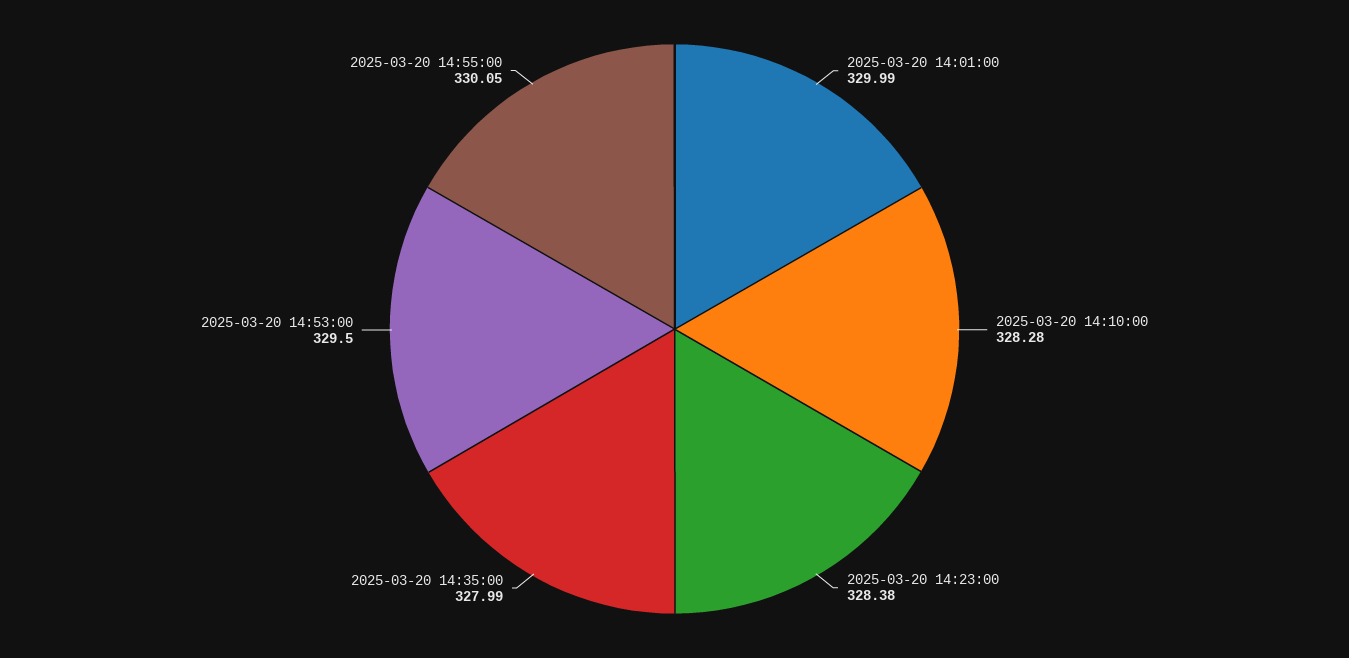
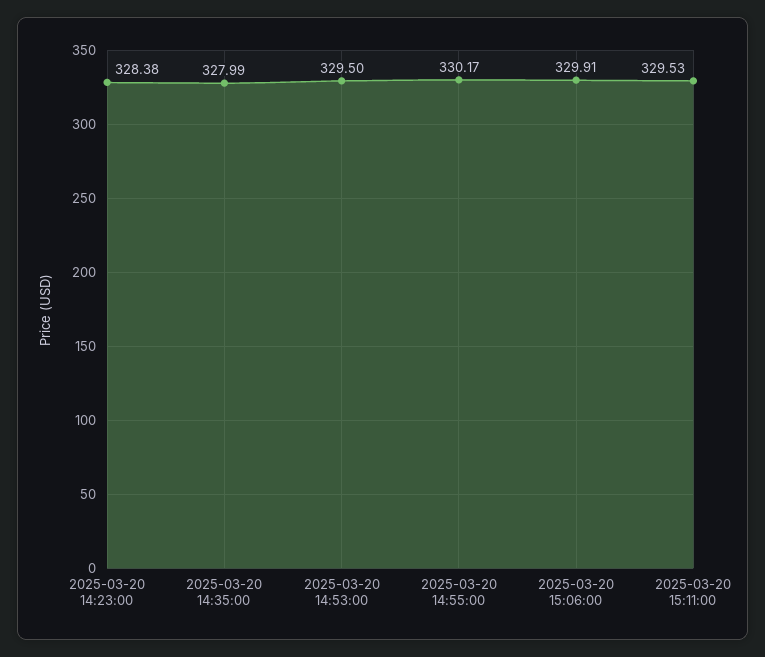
2025-03-20 14:01:00: 329.99 -> none
2025-03-20 14:10:00: 328.28 -> none
2025-03-20 14:55:00: 330.05 -> 330.17
2025-03-20 15:06:00: none -> 329.91
2025-03-20 15:11:00: none -> 329.53

